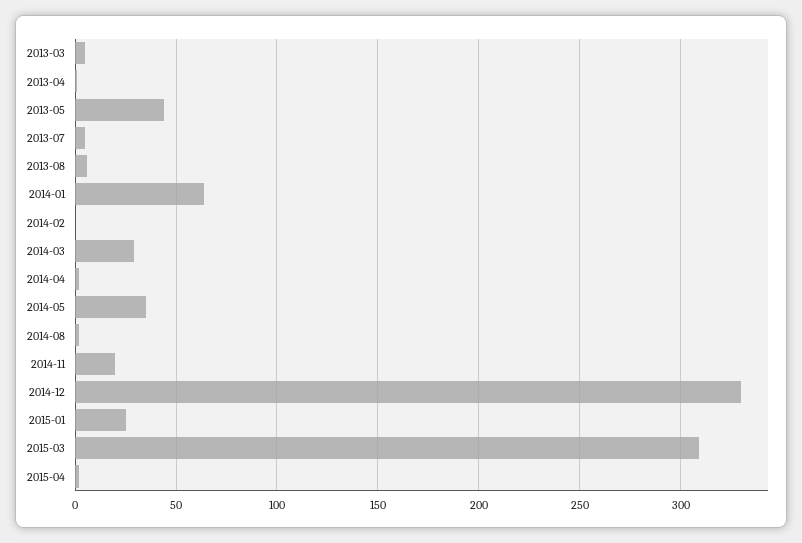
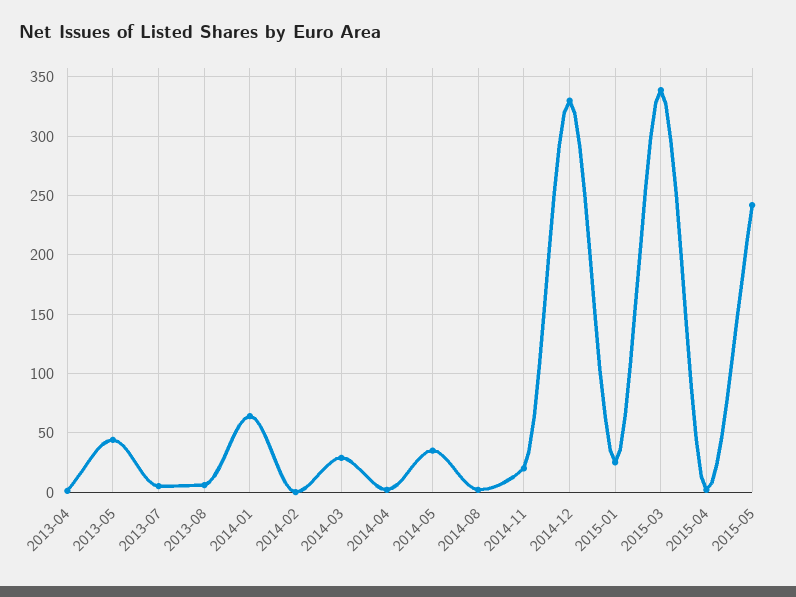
2013-03: 5 -> none
2015-03: 310 -> 340
2015-05: none -> 240

